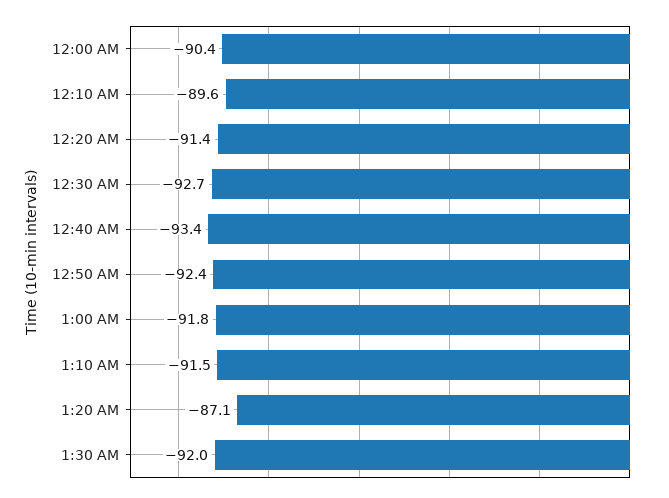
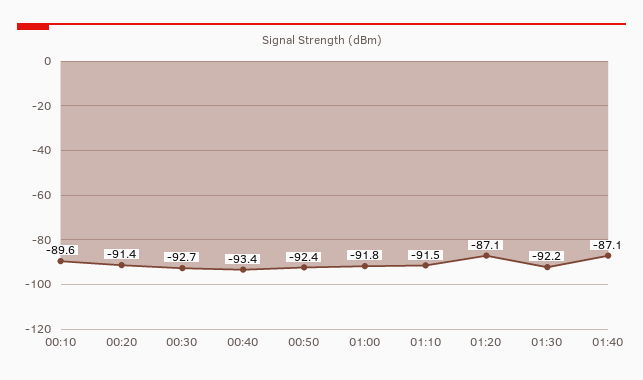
12:00 AM: -90.4 -> none
1:30 AM: -92 -> -92.2
01:40: none -> -87.1

